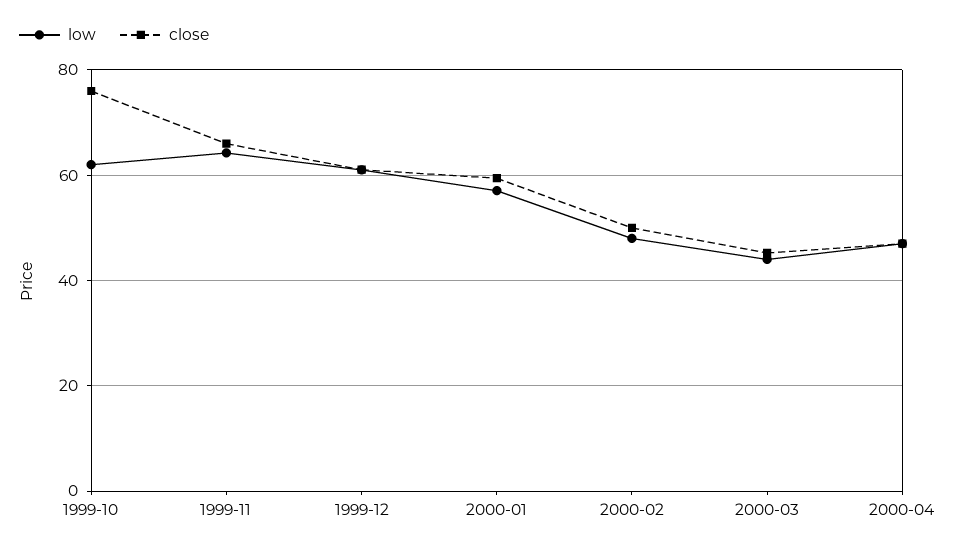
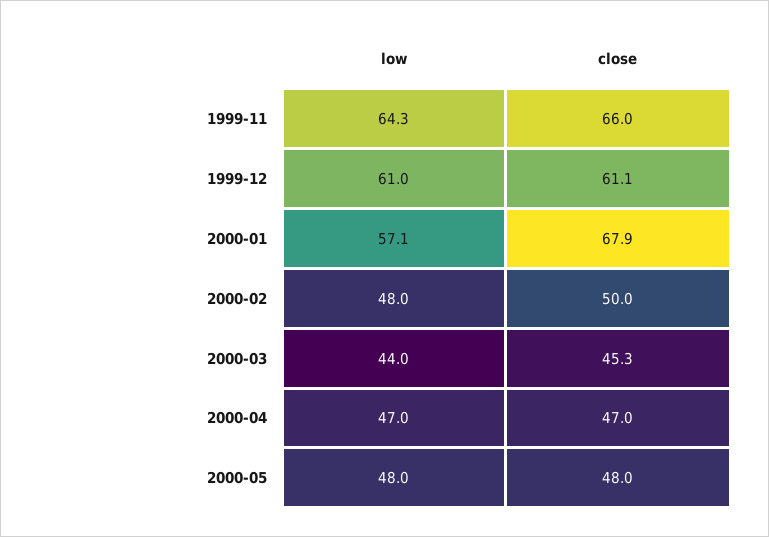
low, 1999-10: 62 -> none
close, 1999-10: 76 -> none
close, 2000-01: 60 -> 67.9
low, 2000-05: none -> 48
close, 2000-05: none -> 48

